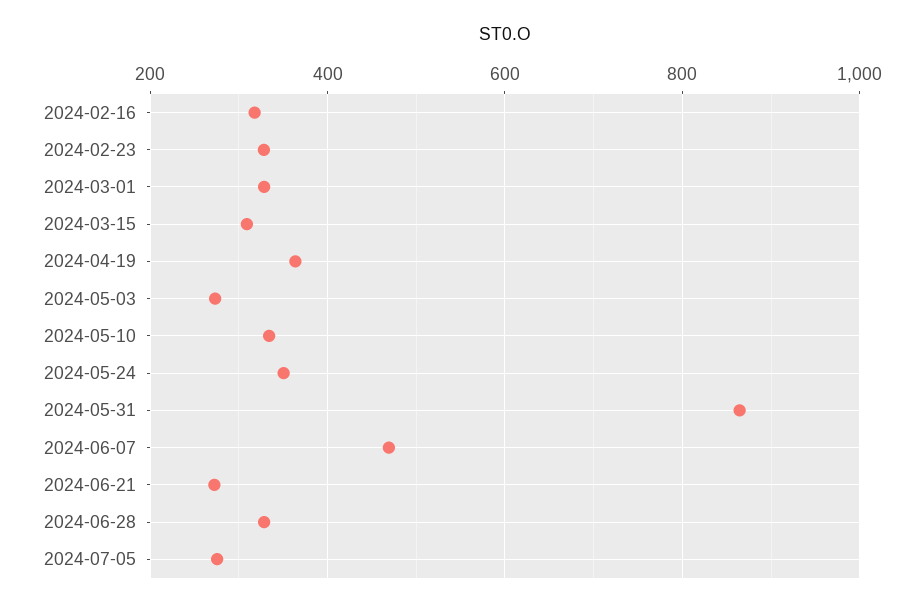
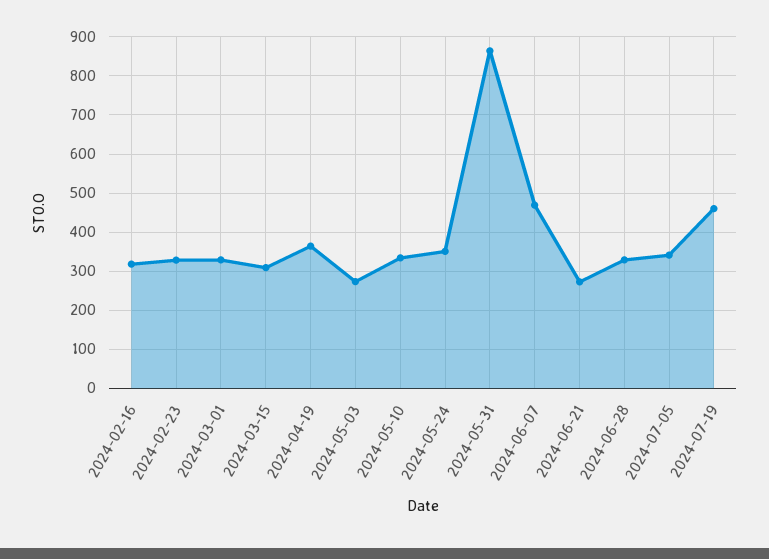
2024-07-05: 280 -> 340
2024-07-19: none -> 460

